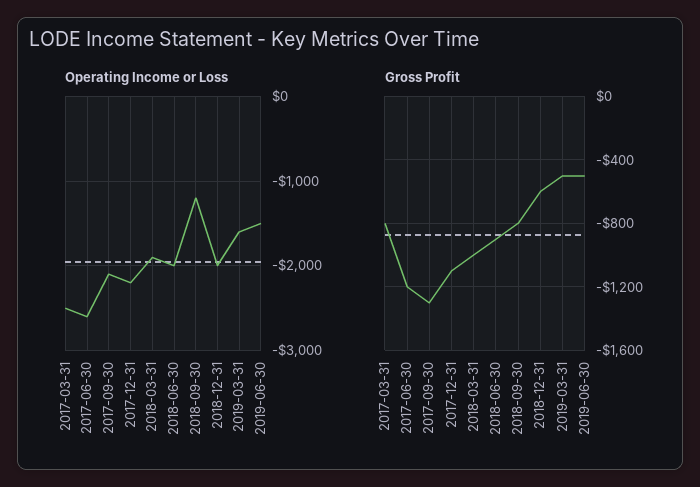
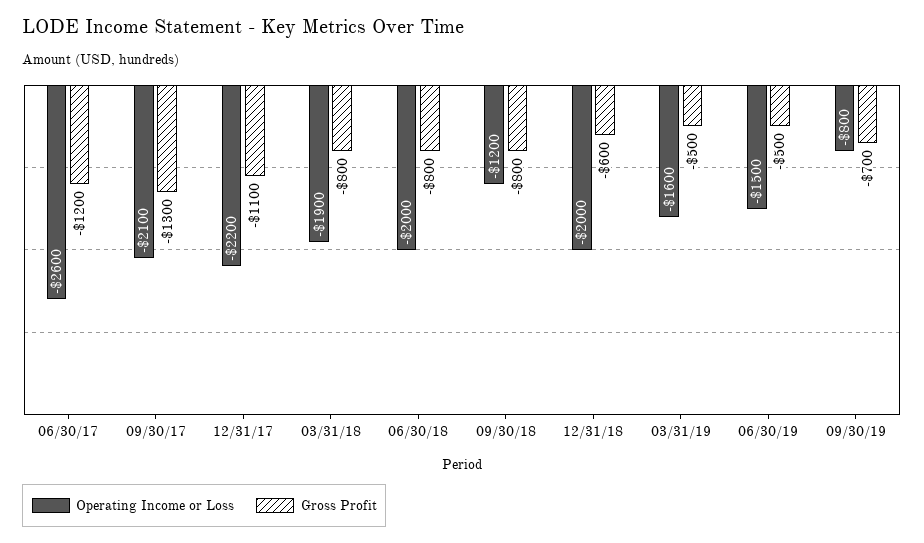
Operating Income or Loss, 2017-03-31: -2500 -> none
Gross Profit, 2017-03-31: -800 -> none
Gross Profit, 2018-03-31: -1000 -> -800
Gross Profit, 2018-06-30: -900 -> -800
Operating Income or Loss, 09/30/19: none -> -800
Gross Profit, 09/30/19: none -> -700

